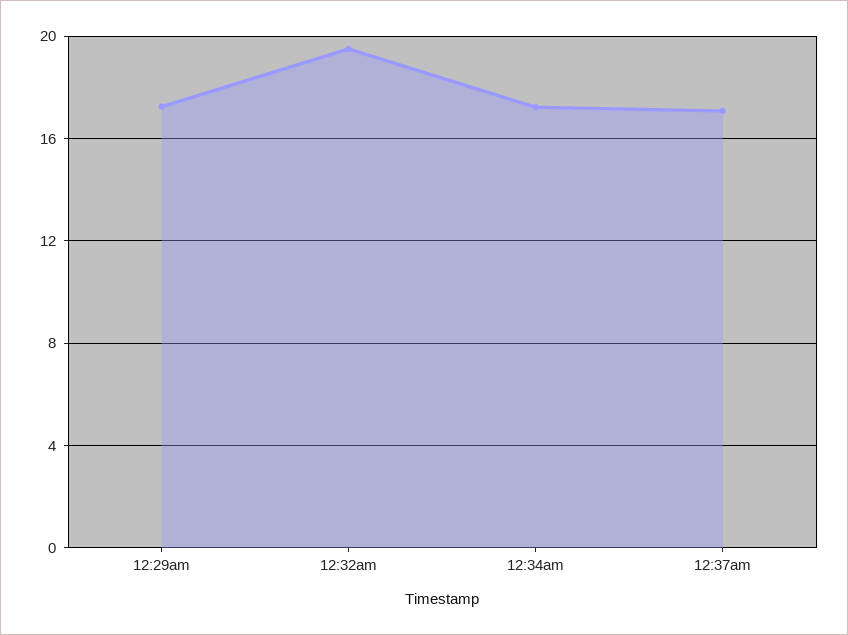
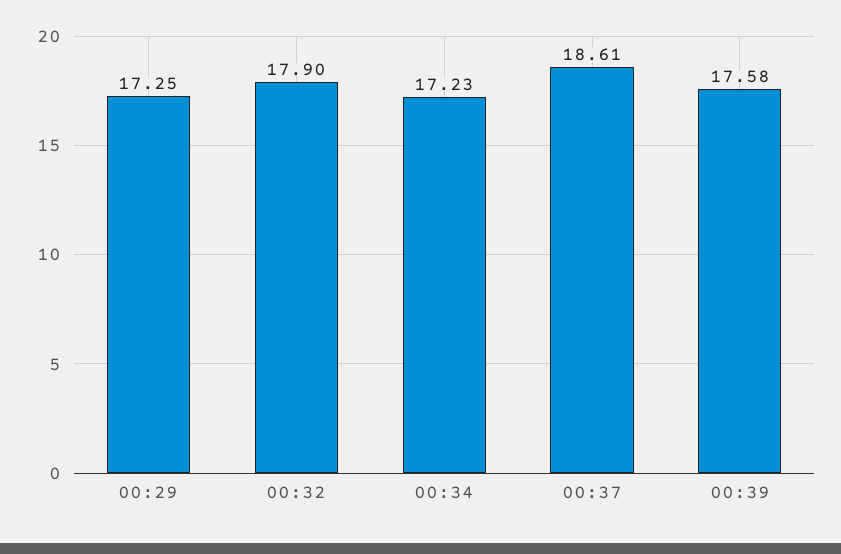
12:32am: 19.5 -> 17.9
12:37am: 17 -> 18.61
00:39: none -> 17.58

